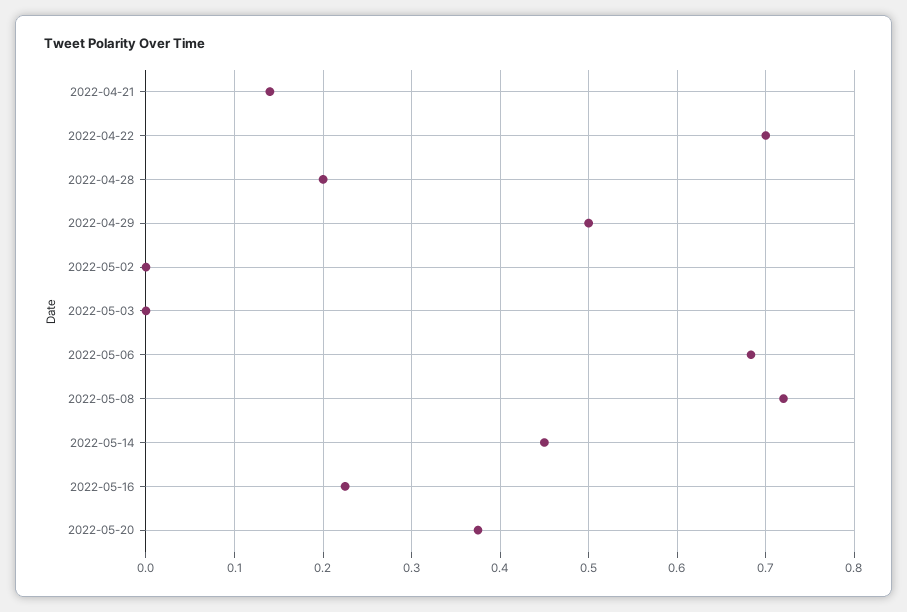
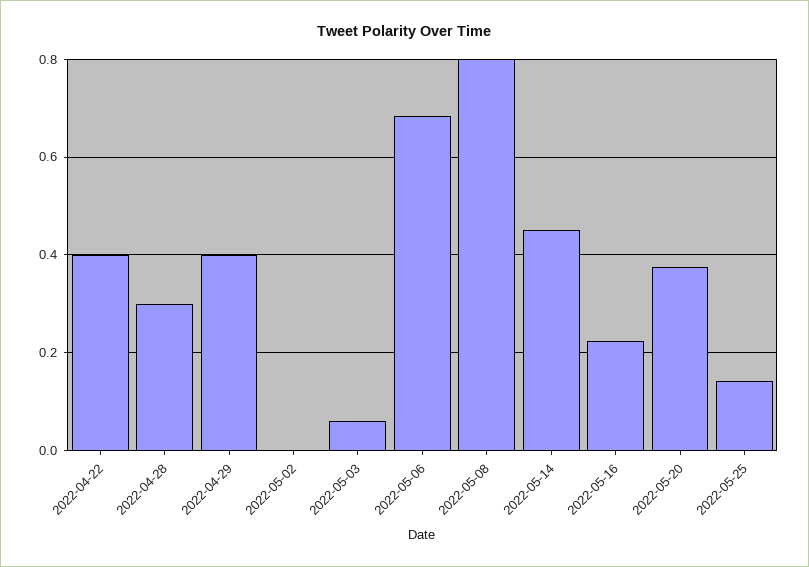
2022-04-21: 0.14 -> none
2022-04-22: 0.7 -> 0.4
2022-04-28: 0.2 -> 0.3
2022-04-29: 0.5 -> 0.4
2022-05-03: 0 -> 0.06
2022-05-08: 0.72 -> 0.8
2022-05-25: none -> 0.14

